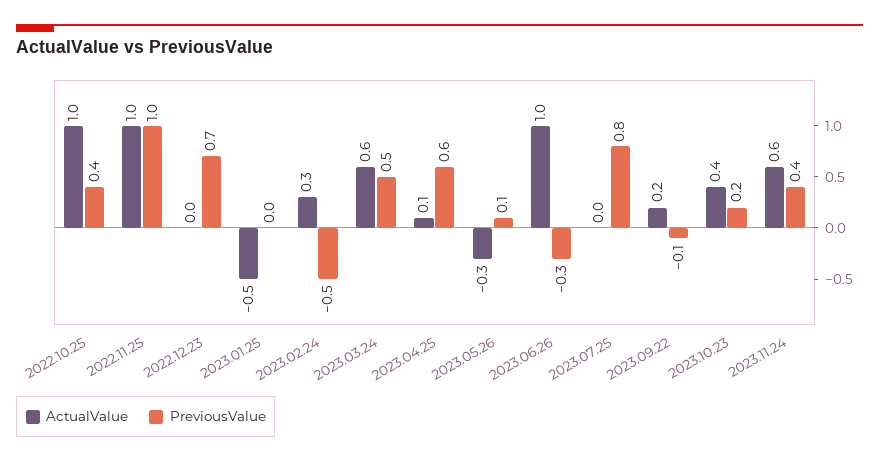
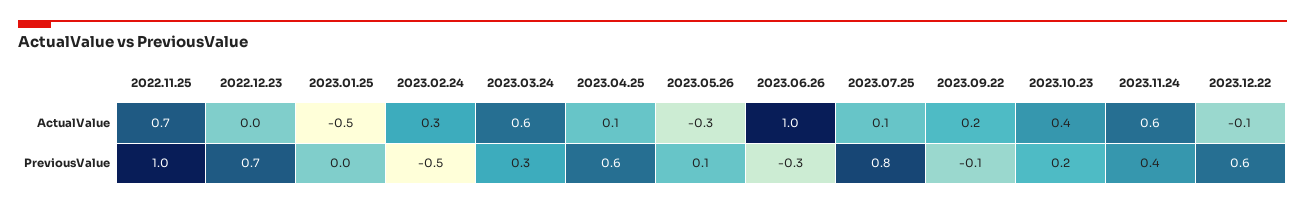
ActualValue, 2022.10.25: 1 -> none
PreviousValue, 2022.10.25: 0.4 -> none
ActualValue, 2022.11.25: 1 -> 0.7
PreviousValue, 2023.03.24: 0.5 -> 0.3
ActualValue, 2023.07.25: 0 -> 0.1
ActualValue, 2023.12.22: none -> -0.1
PreviousValue, 2023.12.22: none -> 0.6

